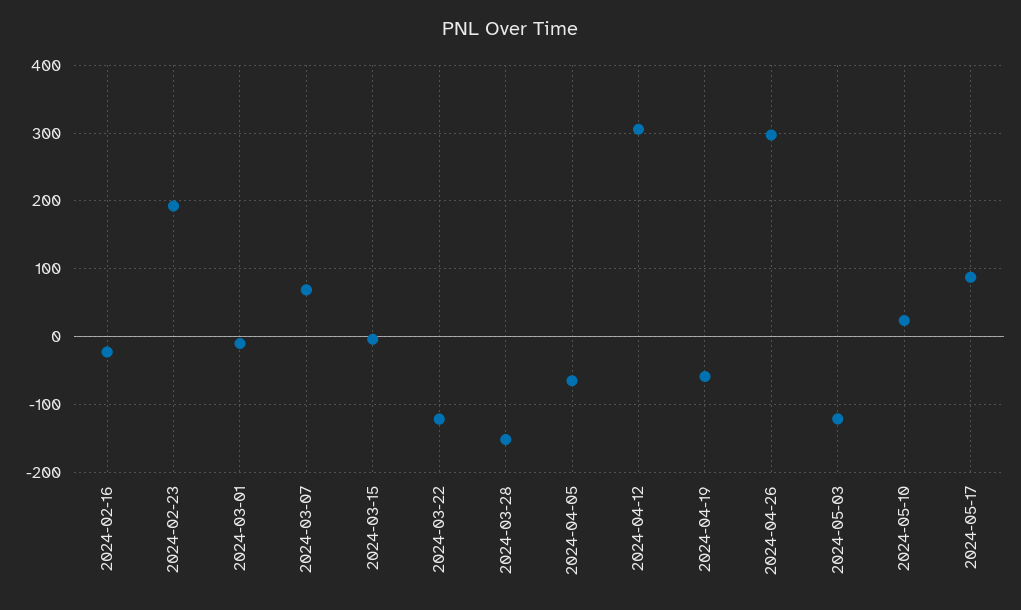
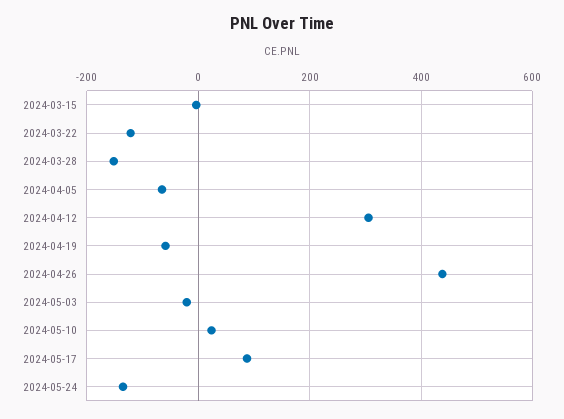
2024-02-16: -20 -> none
2024-02-23: 190 -> none
2024-03-01: -10 -> none
2024-03-07: 70 -> none
2024-04-26: 300 -> 440
2024-05-03: -120 -> -20
2024-05-24: none -> -140

